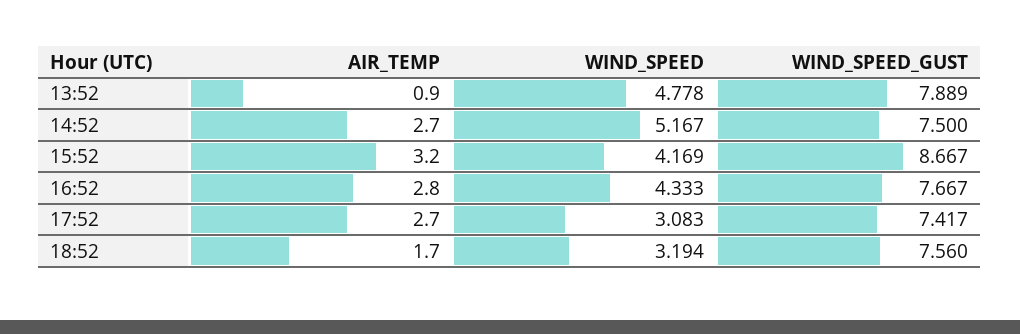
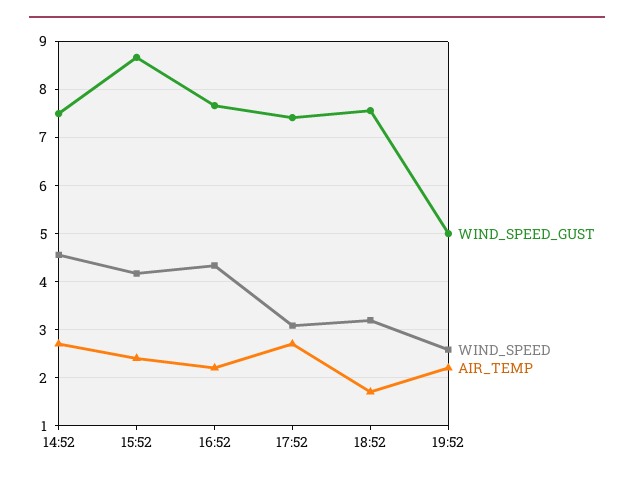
AIR_TEMP, 13:52: 0.9 -> none
WIND_SPEED, 13:52: 4.778 -> none
WIND_SPEED_GUST, 13:52: 7.889 -> none
WIND_SPEED, 14:52: 5.167 -> 4.6
AIR_TEMP, 15:52: 3.2 -> 2.4
AIR_TEMP, 16:52: 2.8 -> 2.2
WIND_SPEED_GUST, 19:52: none -> 5
WIND_SPEED, 19:52: none -> 2.6
AIR_TEMP, 19:52: none -> 2.2

